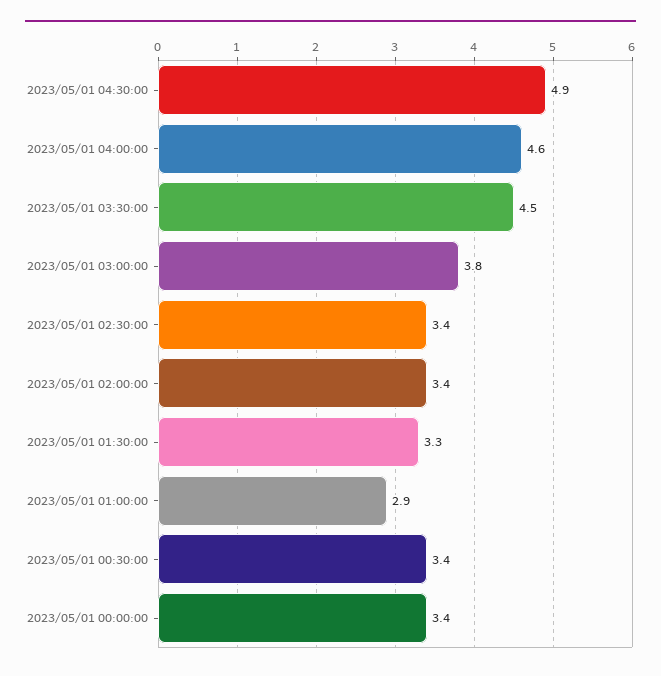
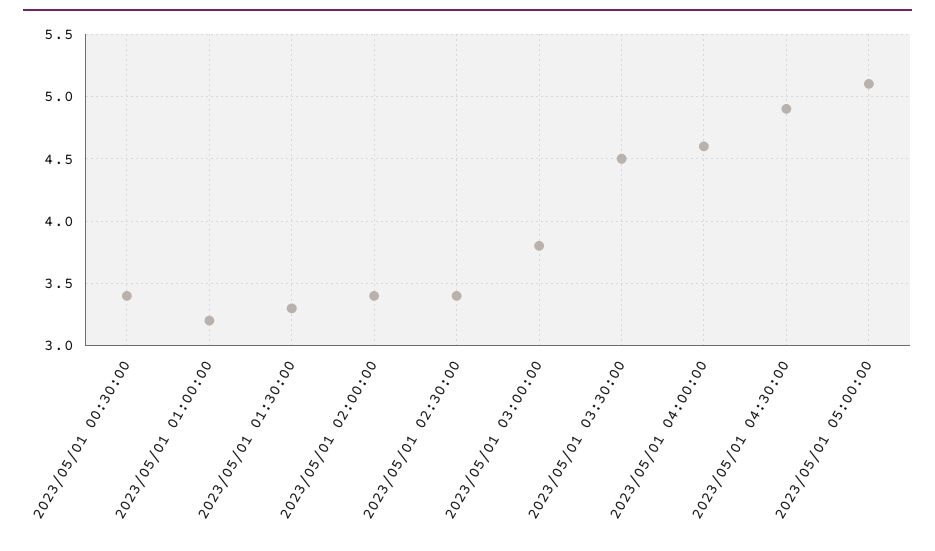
2023/05/01 01:00:00: 2.9 -> 3.2
2023/05/01 00:00:00: 3.4 -> none
2023/05/01 05:00:00: none -> 5.1

